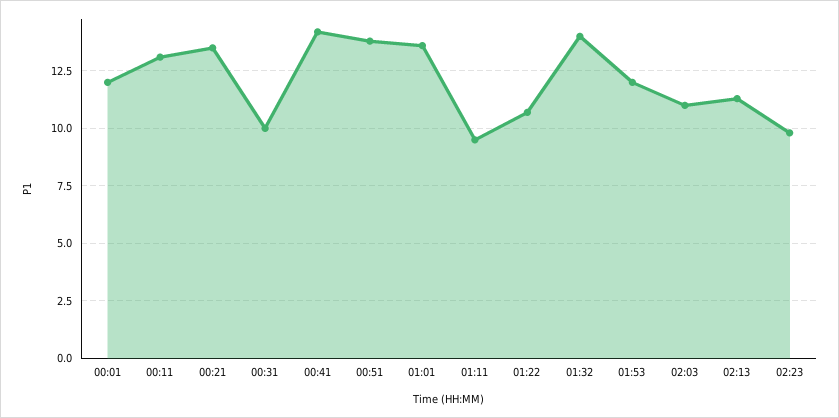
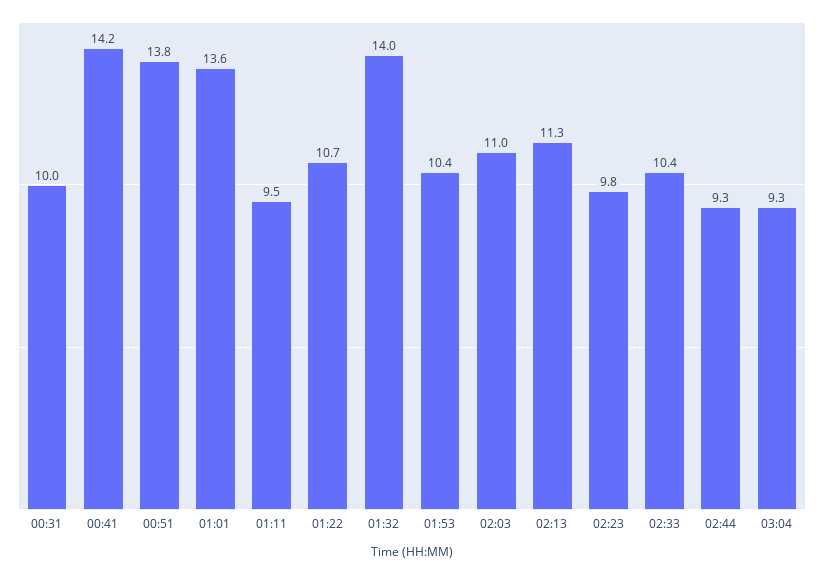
00:01: 12 -> none
00:11: 13 -> none
00:21: 13.5 -> none
01:53: 12 -> 10.4
02:33: none -> 10.4
02:44: none -> 9.3
03:04: none -> 9.3

